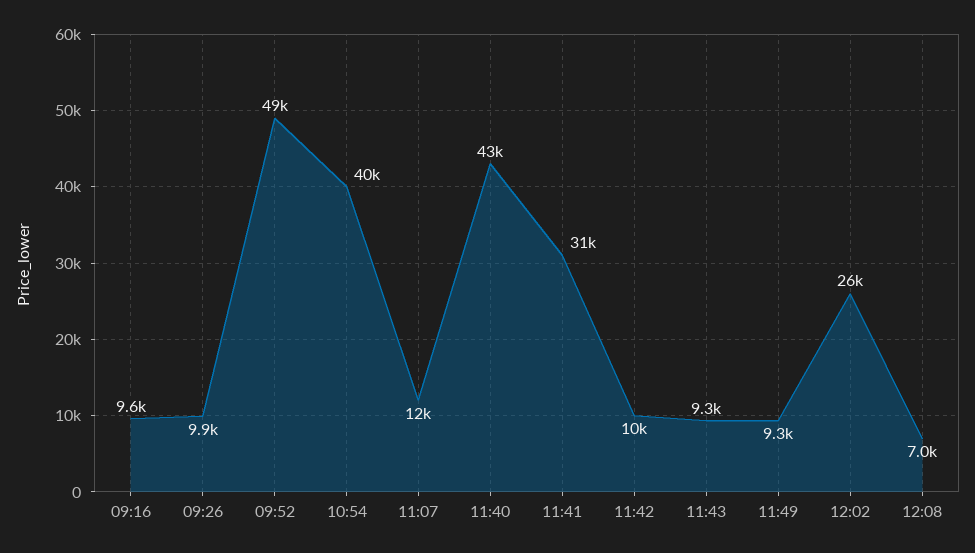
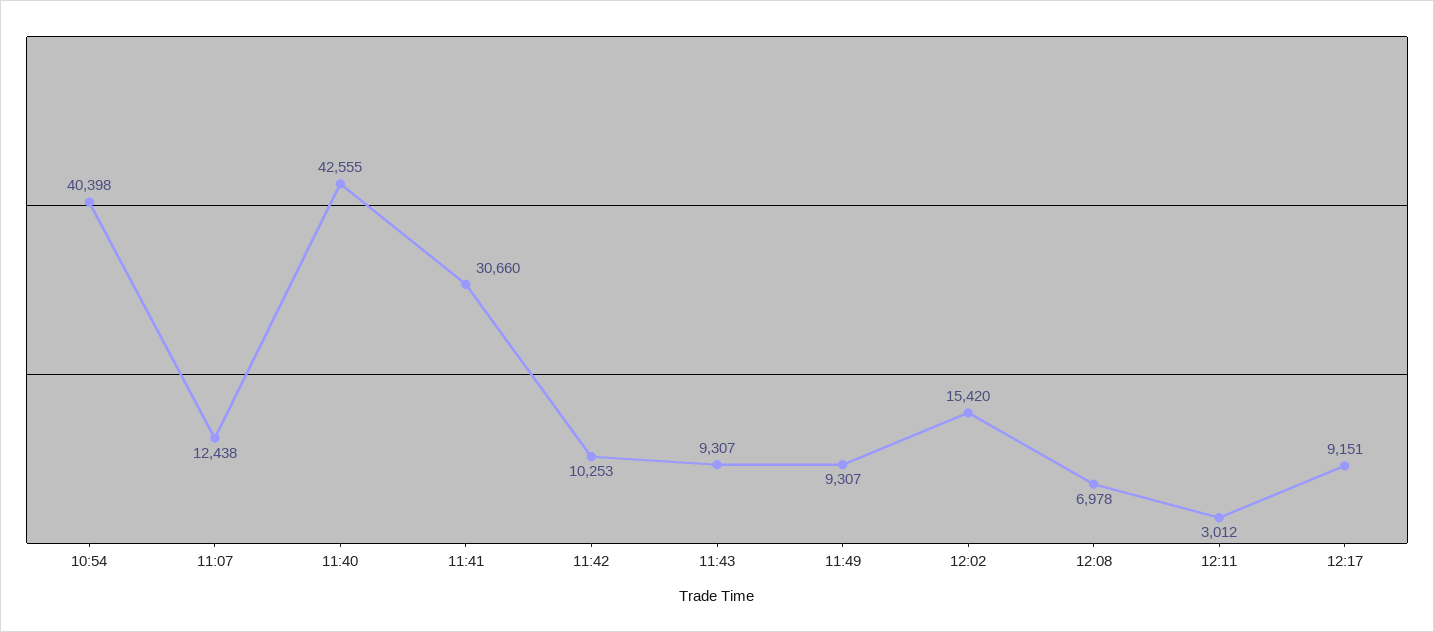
09:16: 9600 -> none
09:26: 9900 -> none
09:52: 49000 -> none
12:02: 26000 -> 15420
12:11: none -> 3012
12:17: none -> 9151

